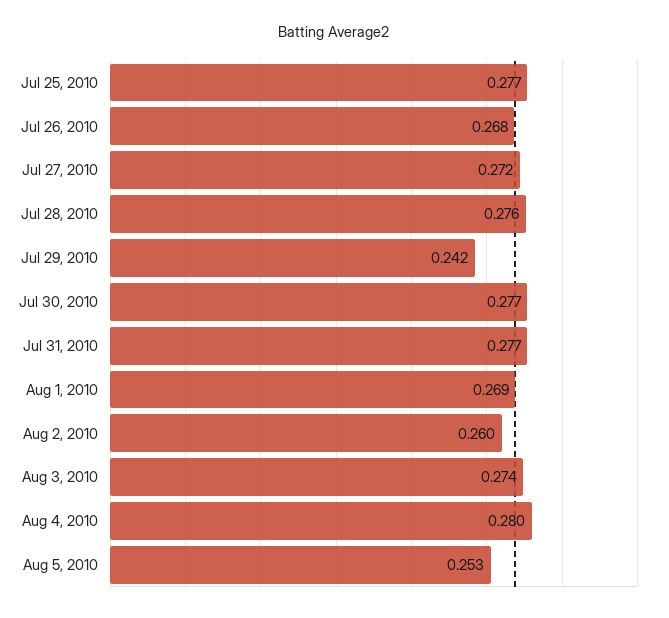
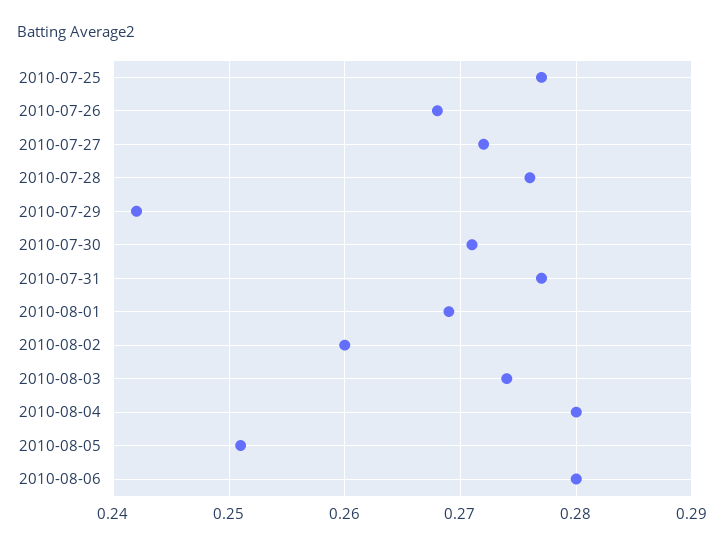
Jul 30, 2010: 0.277 -> 0.271
Aug 5, 2010: 0.253 -> 0.251
2010-08-06: none -> 0.28

